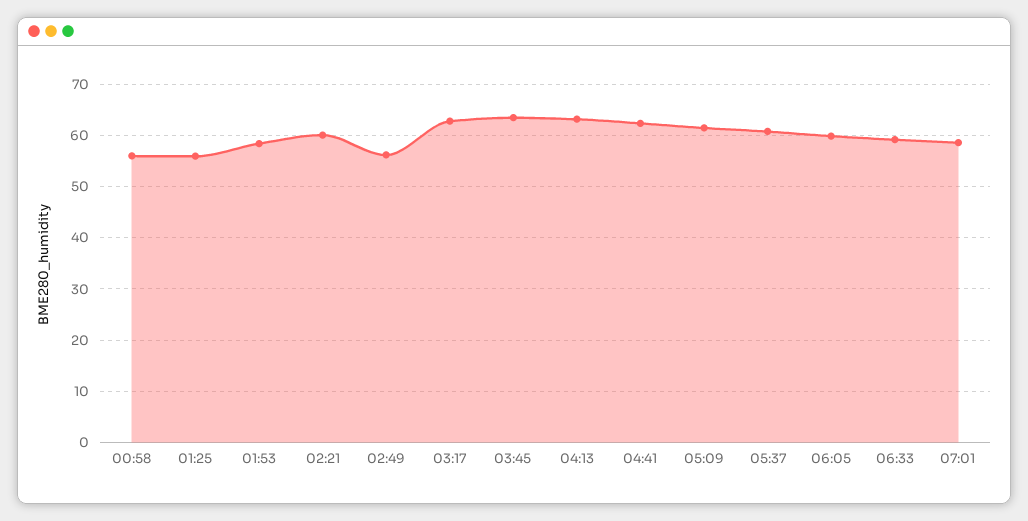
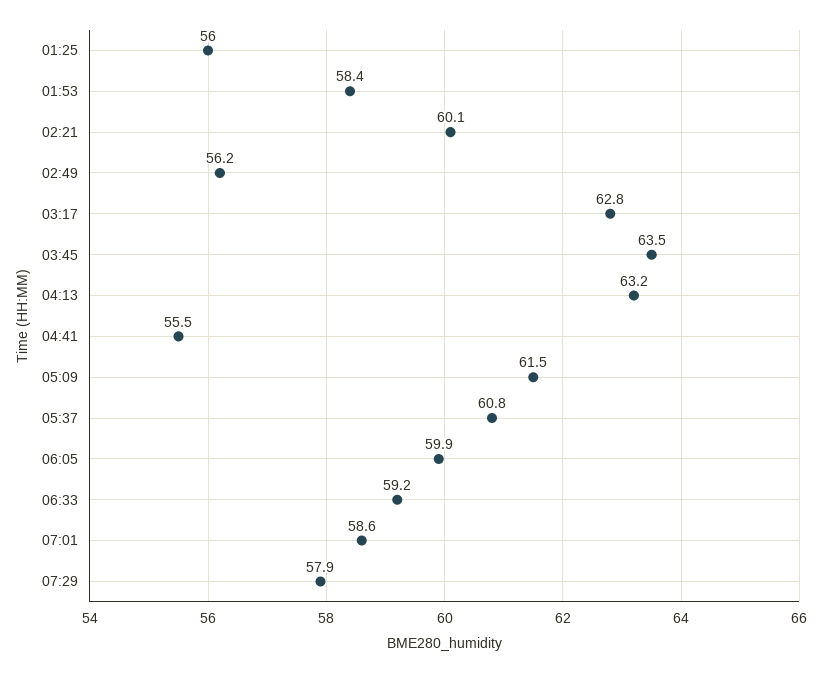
00:58: 56 -> none
04:41: 62 -> 55.5
07:29: none -> 57.9

